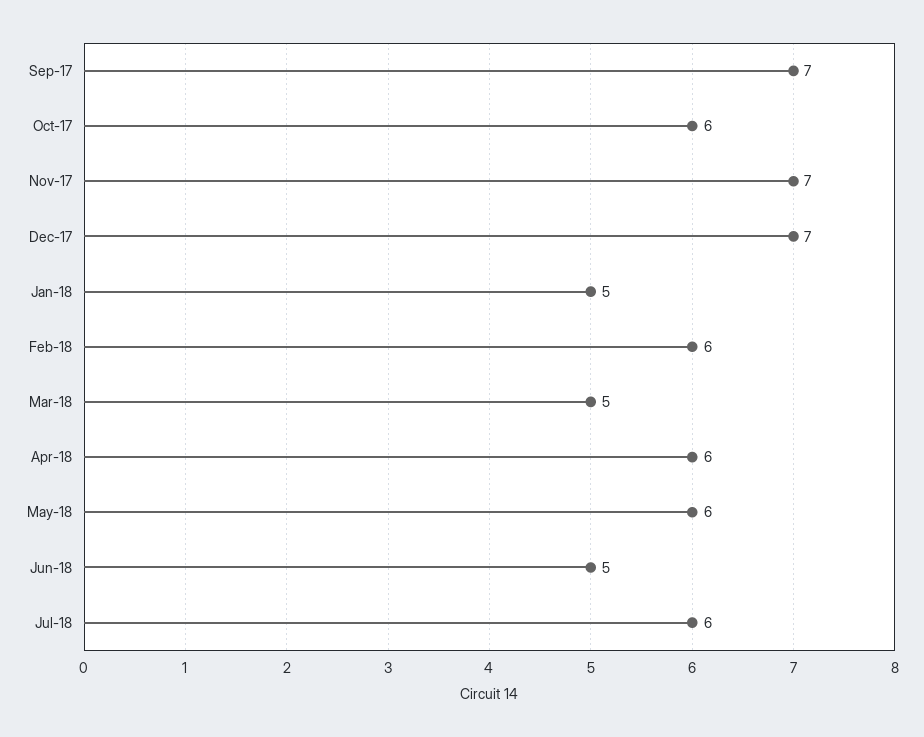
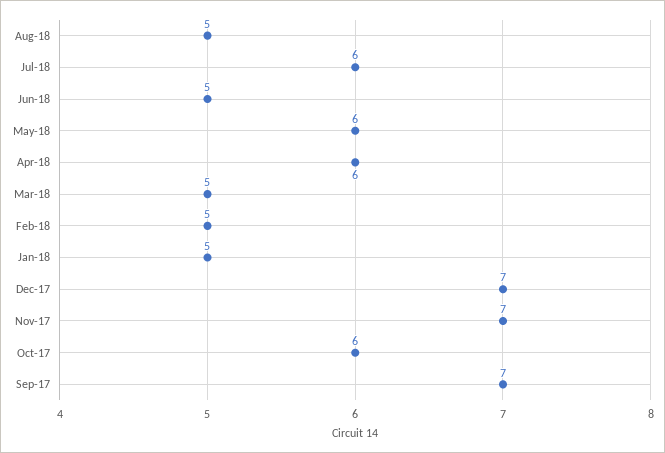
Feb-18: 6 -> 5
Aug-18: none -> 5

